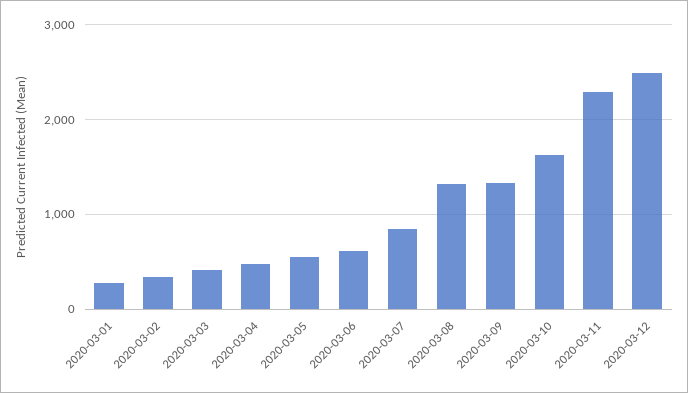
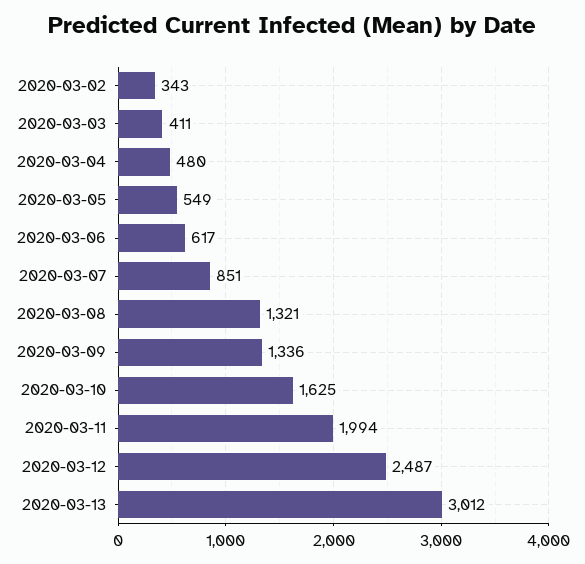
2020-03-01: 300 -> none
2020-03-11: 2300 -> 1994
2020-03-13: none -> 3012

